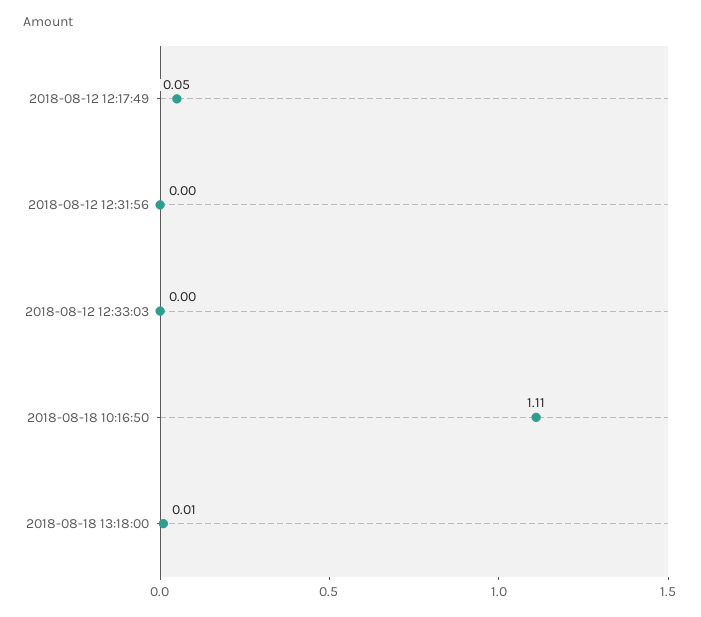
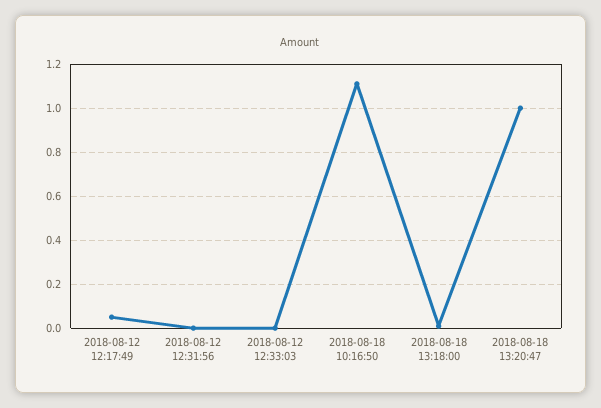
2018-08-18 13:20:47: none -> 1

